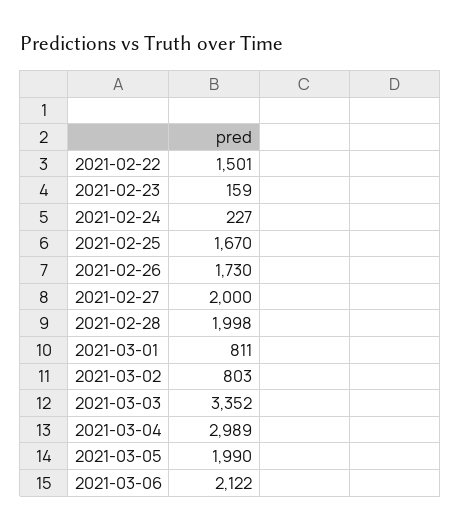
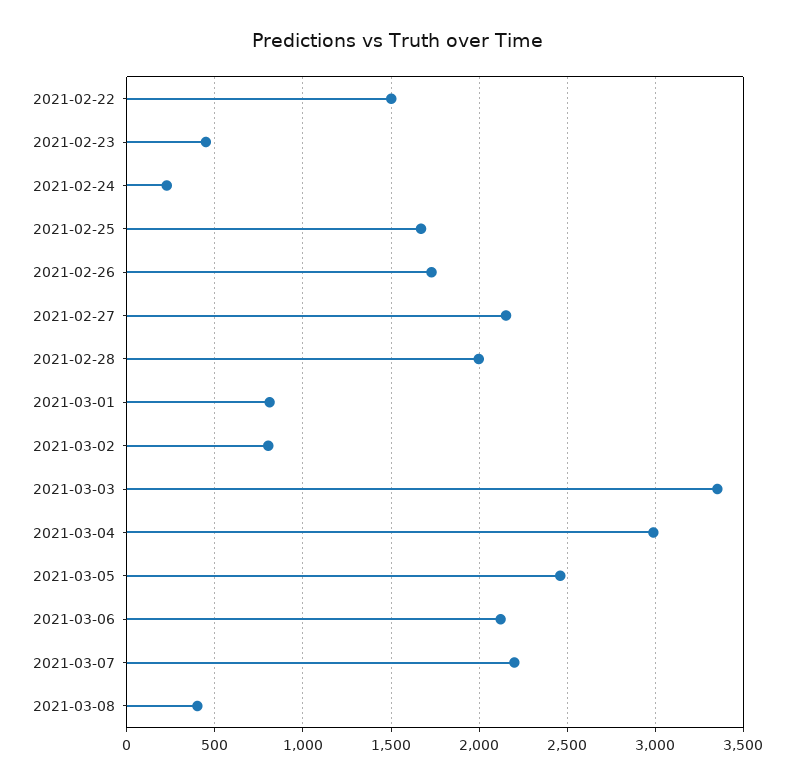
2021-02-23: 159 -> 450
2021-02-27: 2000 -> 2150
2021-03-05: 1990 -> 2450
2021-03-07: none -> 2200
2021-03-08: none -> 400

